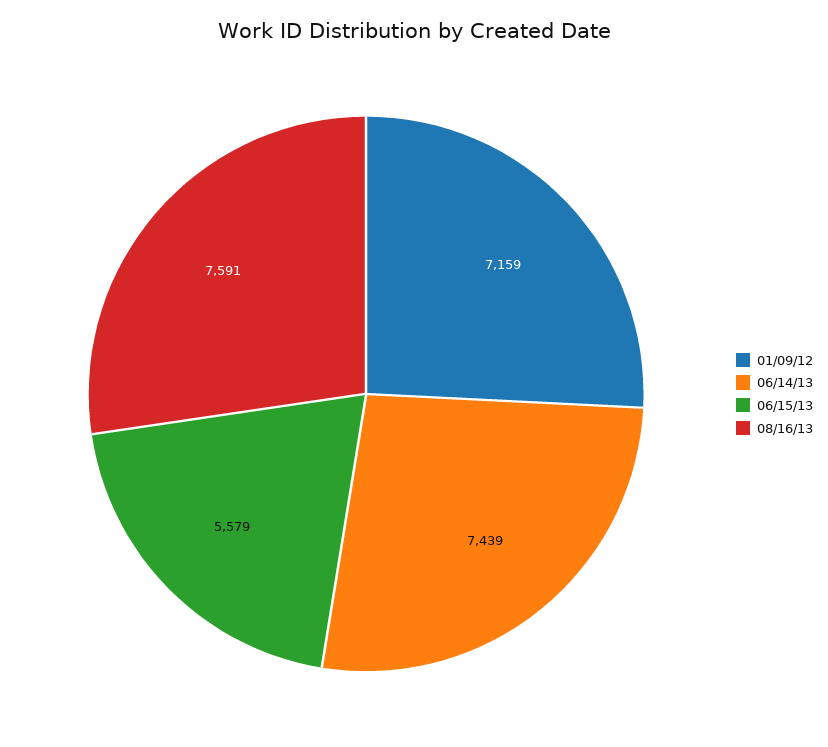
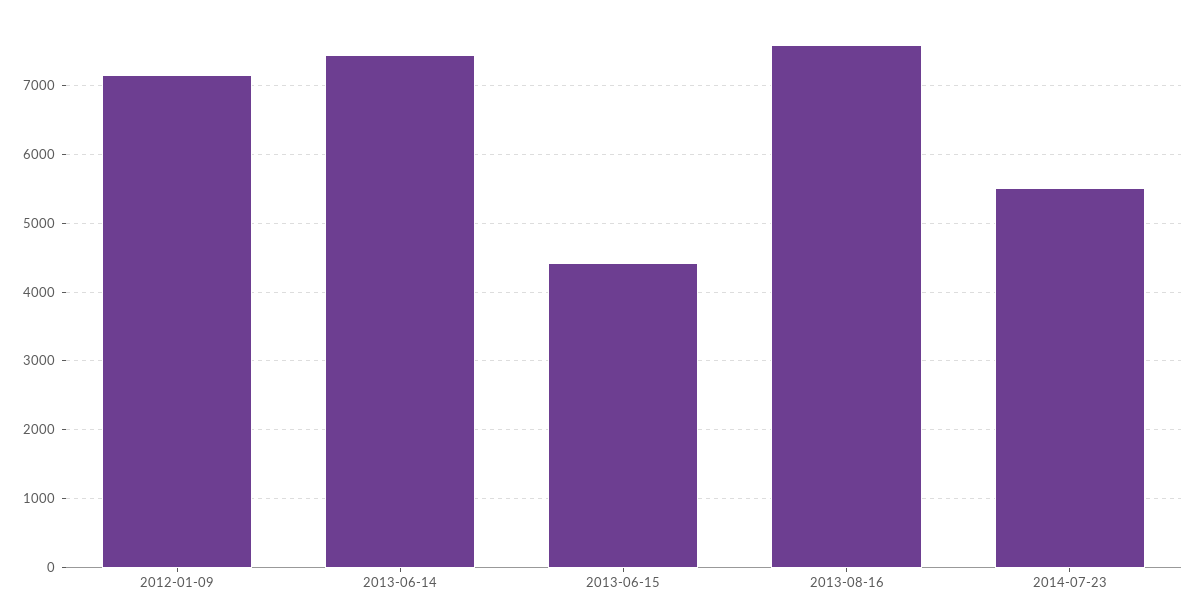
06/15/13: 5579 -> 4400
2014-07-23: none -> 5500

